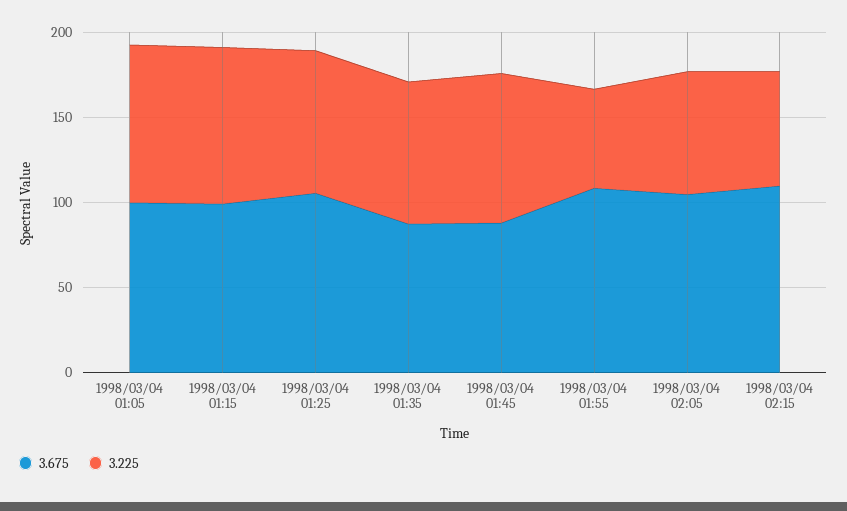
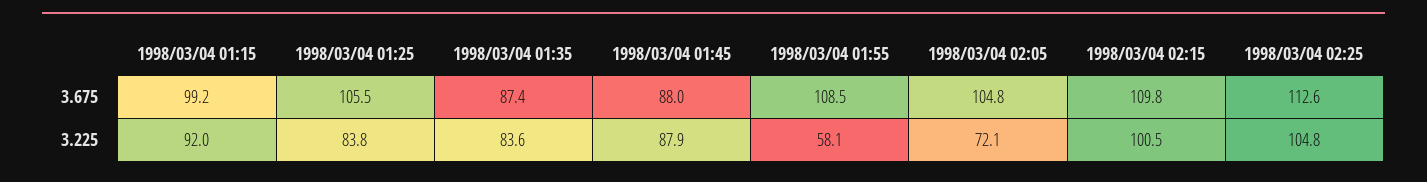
3.675, 1998/03/04 01:05: 100 -> none
3.225, 1998/03/04 01:05: 90 -> none
3.225, 1998/03/04 02:15: 70 -> 100.5
3.675, 1998/03/04 02:25: none -> 112.6
3.225, 1998/03/04 02:25: none -> 104.8

